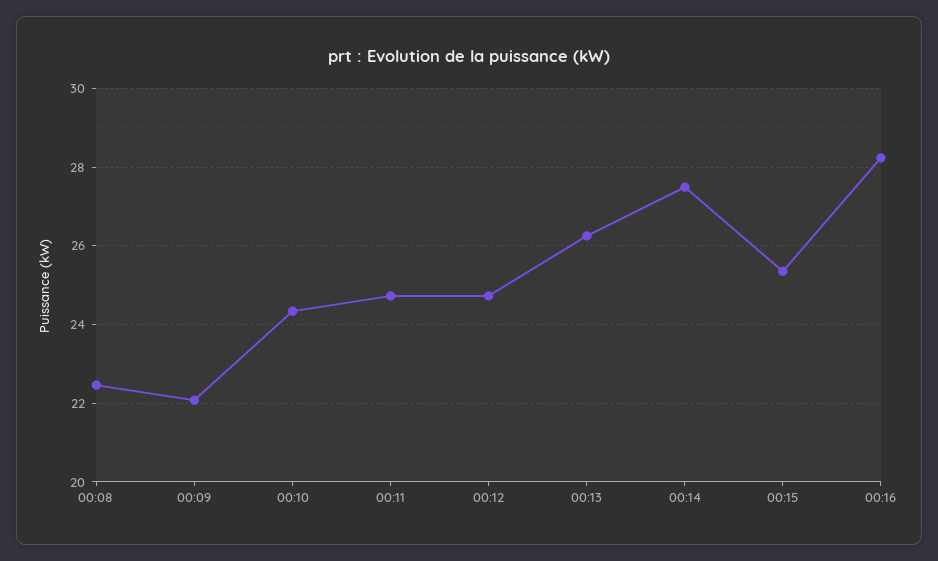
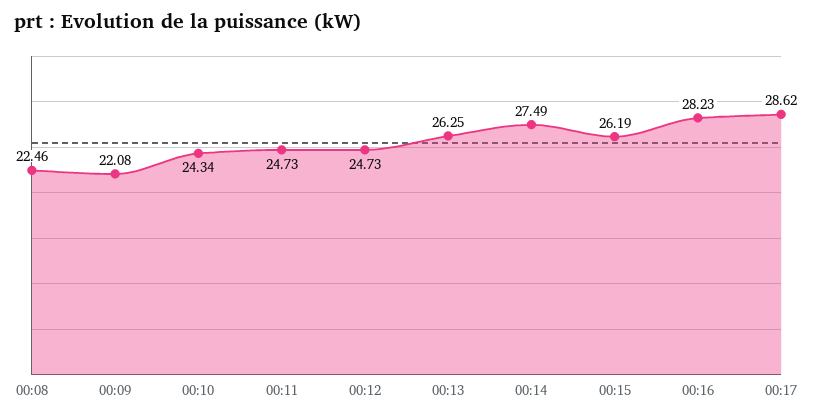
00:15: 25.4 -> 26.19
00:17: none -> 28.62

